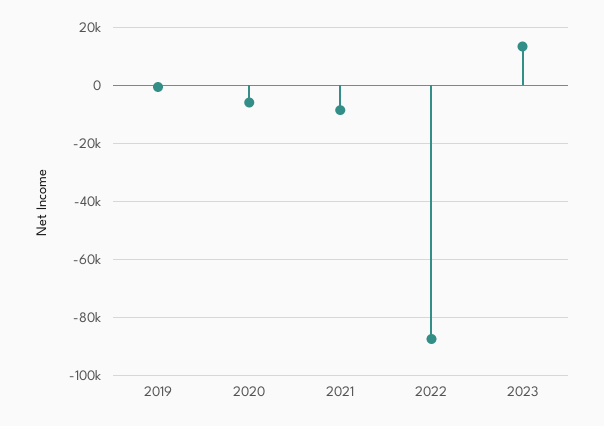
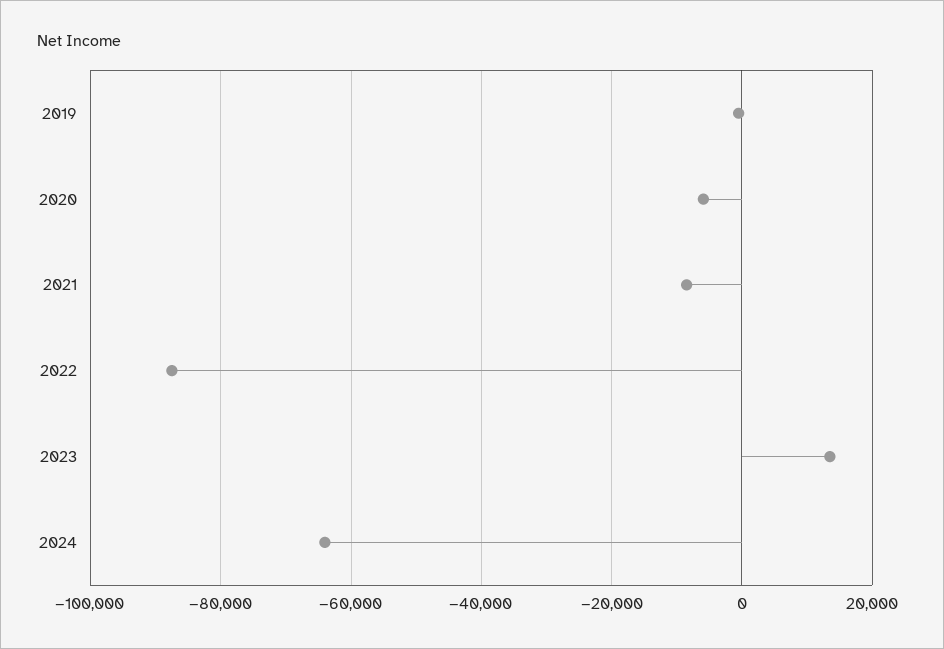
2024: none -> -64000

